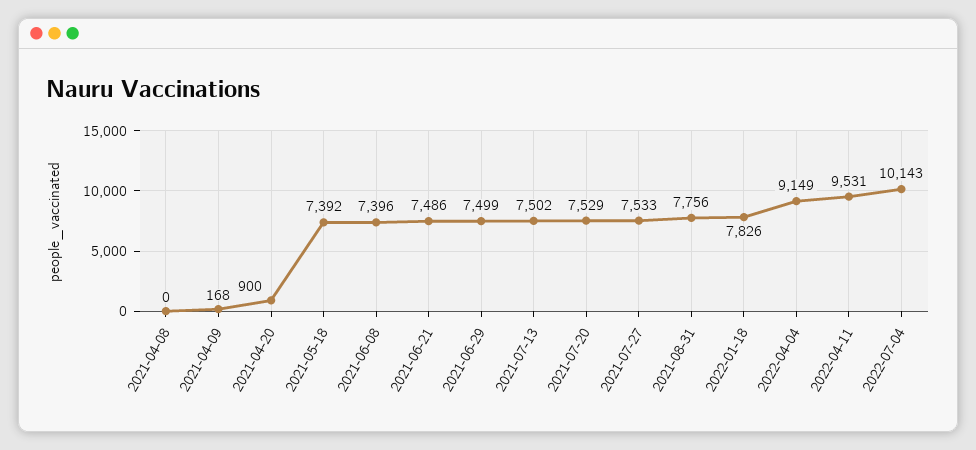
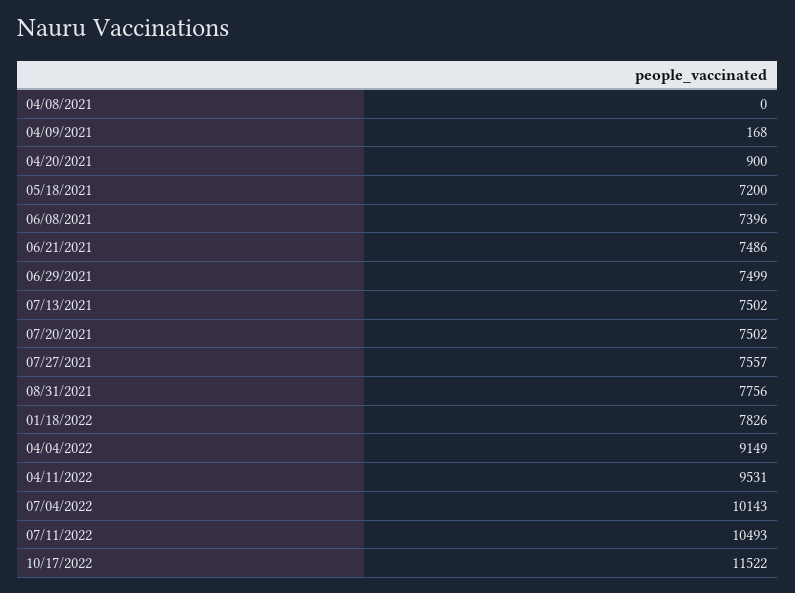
2021-05-18: 7392 -> 7200
2021-07-20: 7529 -> 7502
2021-07-27: 7533 -> 7557
07/11/2022: none -> 10493
10/17/2022: none -> 11522

